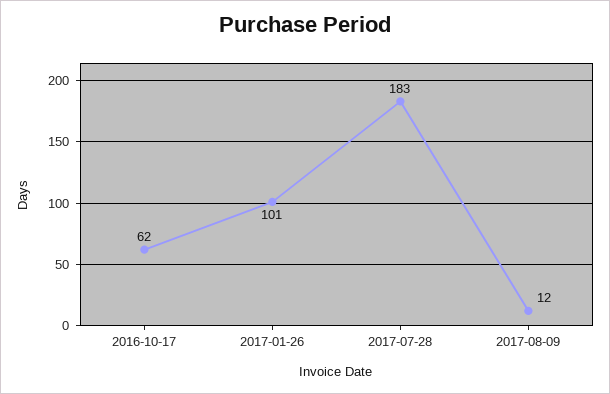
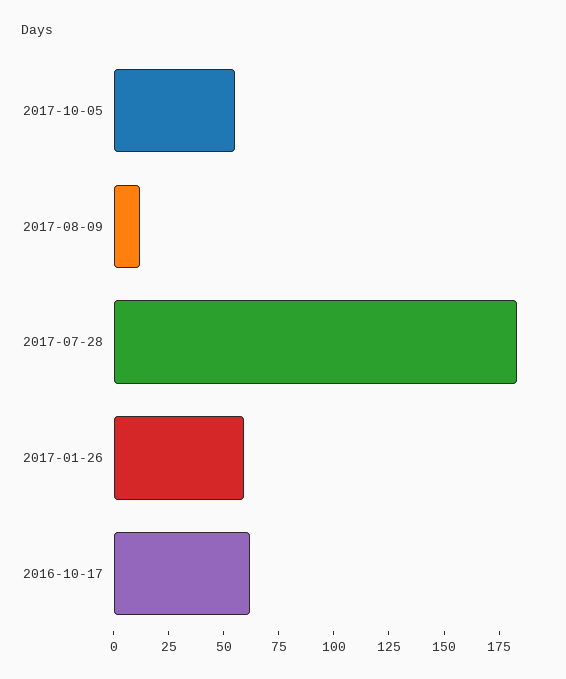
2017-01-26: 101 -> 60
2017-10-05: none -> 55

